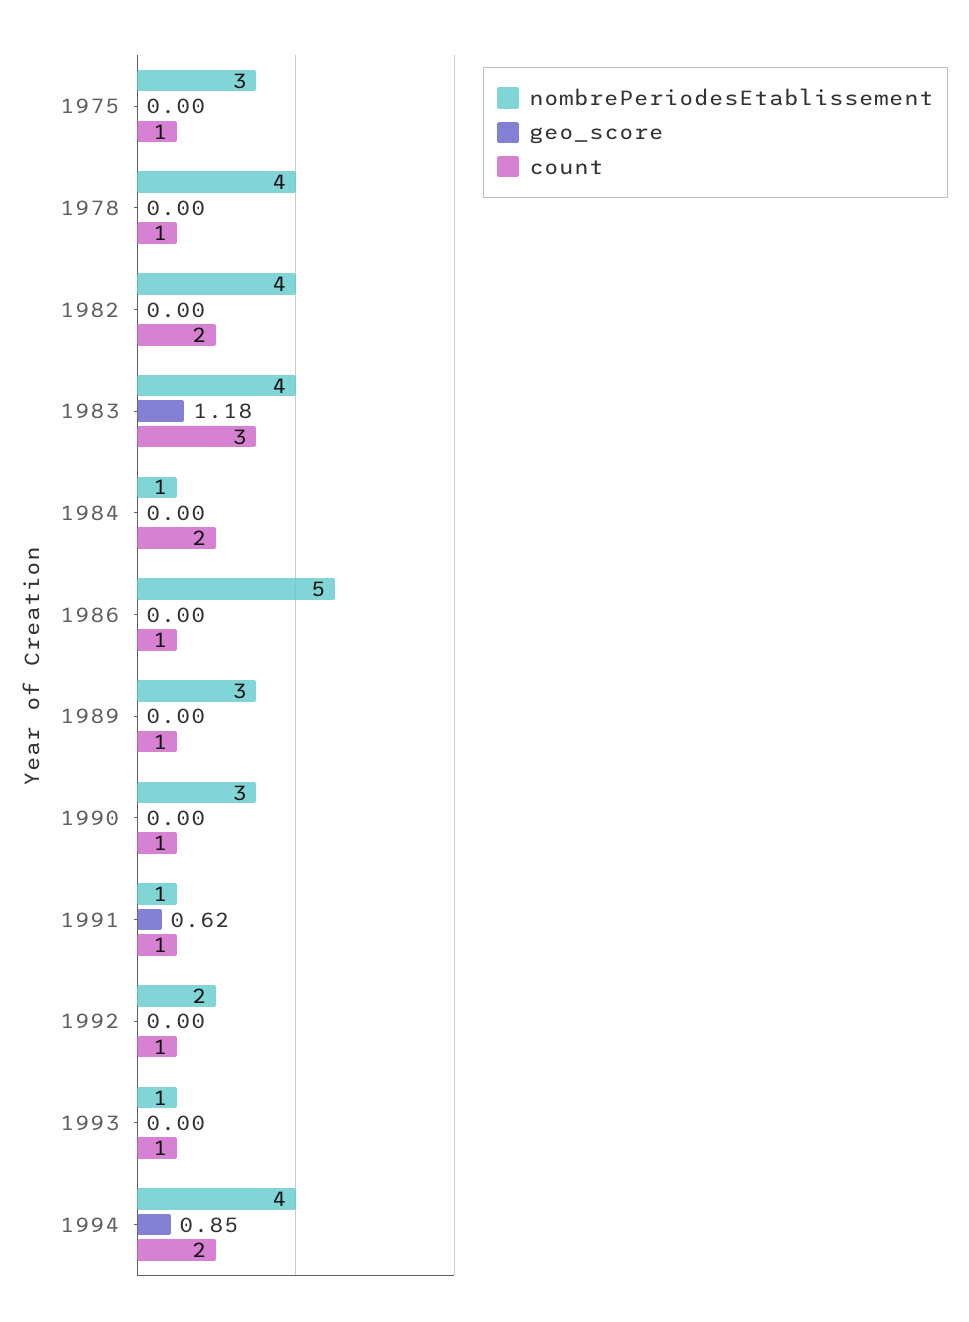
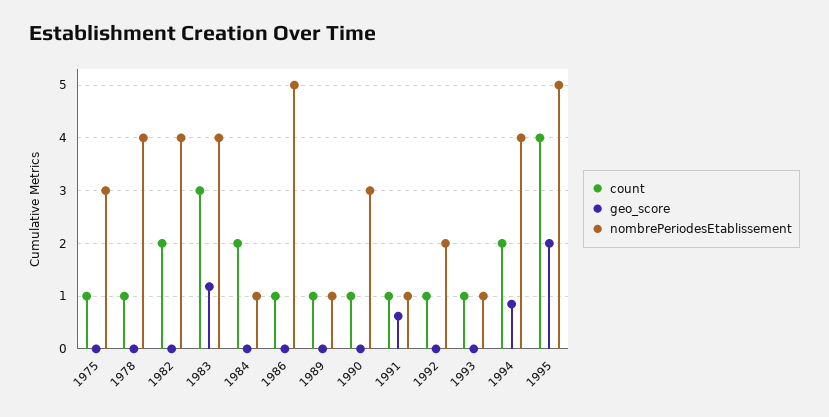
nombrePeriodesEtablissement, 1989: 3 -> 1
count, 1995: none -> 4
geo_score, 1995: none -> 2
nombrePeriodesEtablissement, 1995: none -> 5

